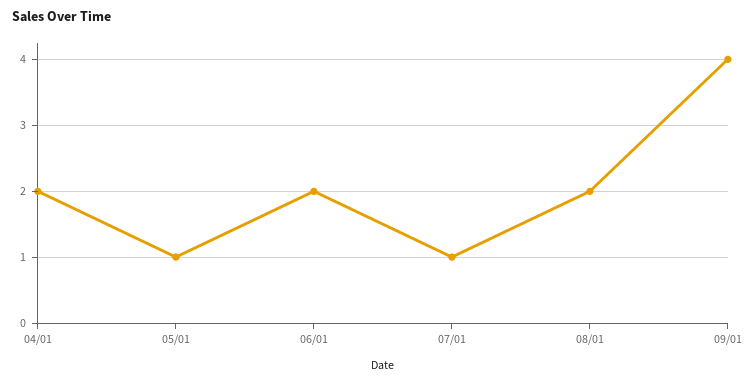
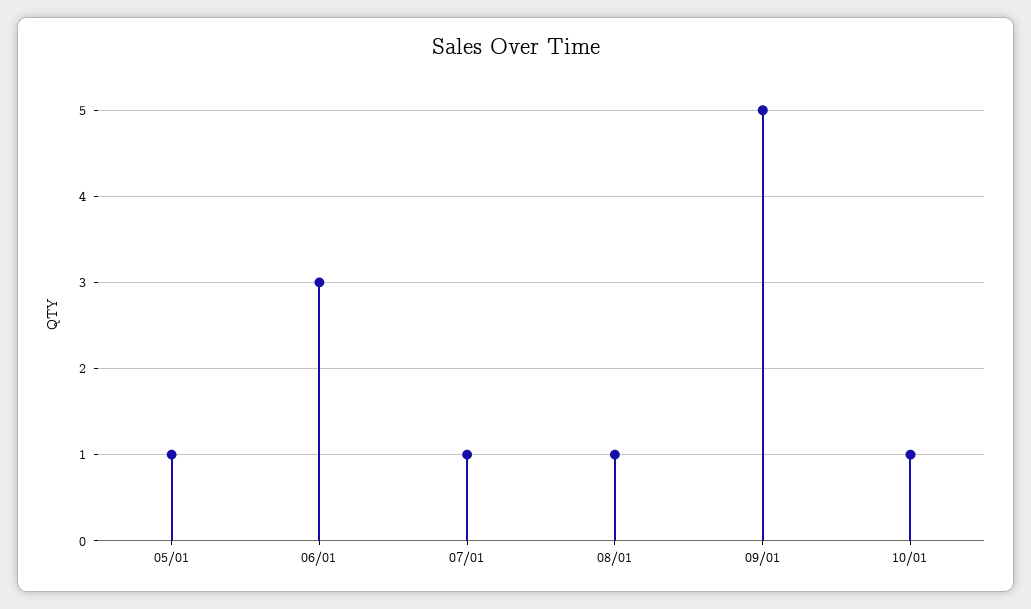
04/01: 2 -> none
06/01: 2 -> 3
08/01: 2 -> 1
09/01: 4 -> 5
10/01: none -> 1

